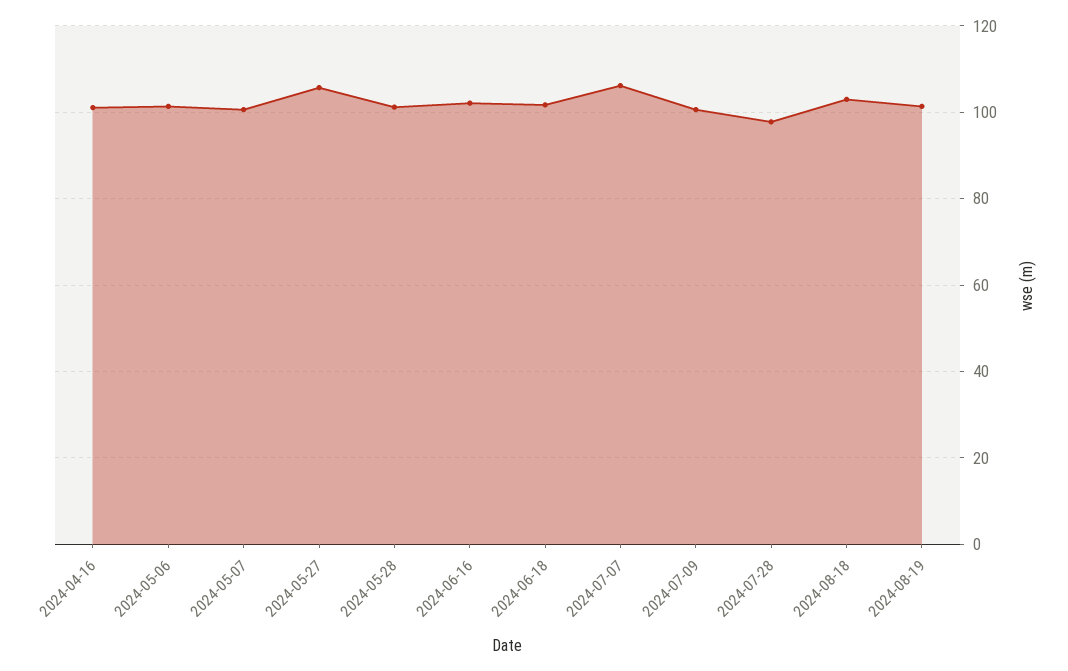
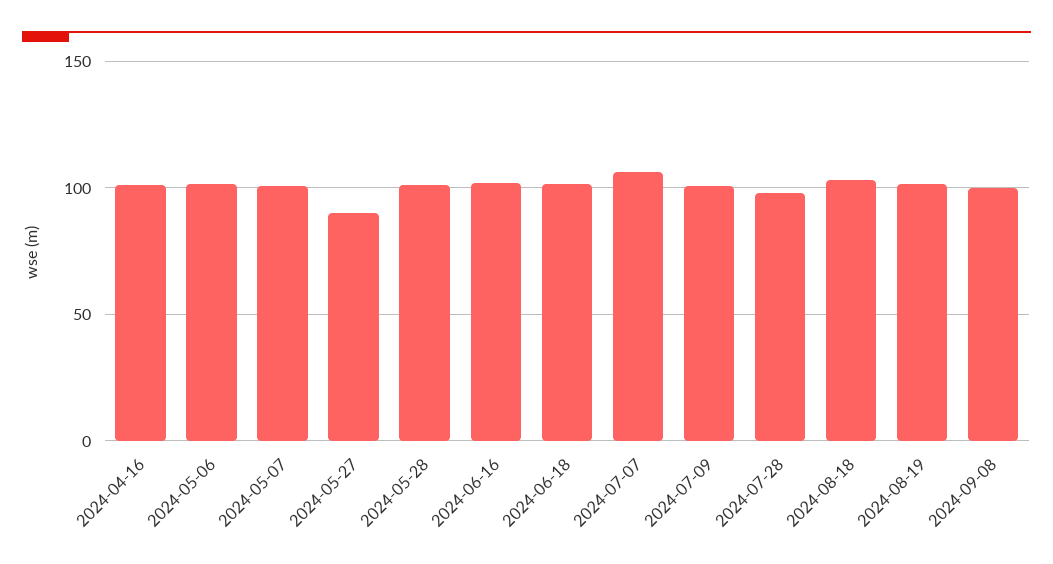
2024-05-27: 106 -> 90
2024-09-08: none -> 100

